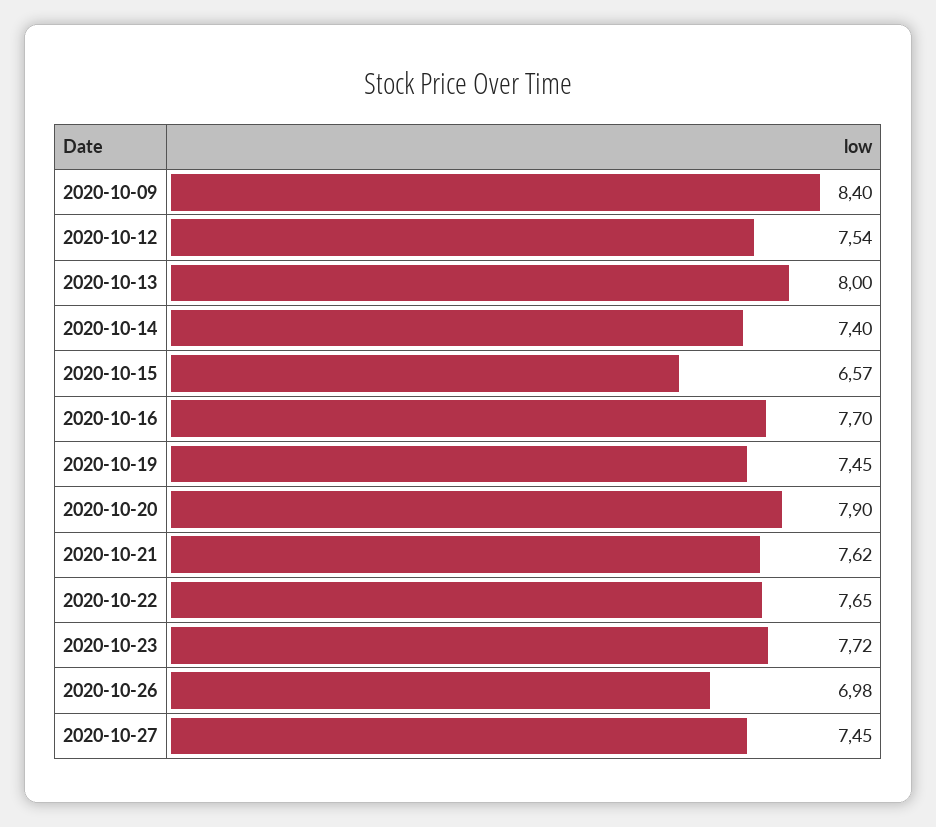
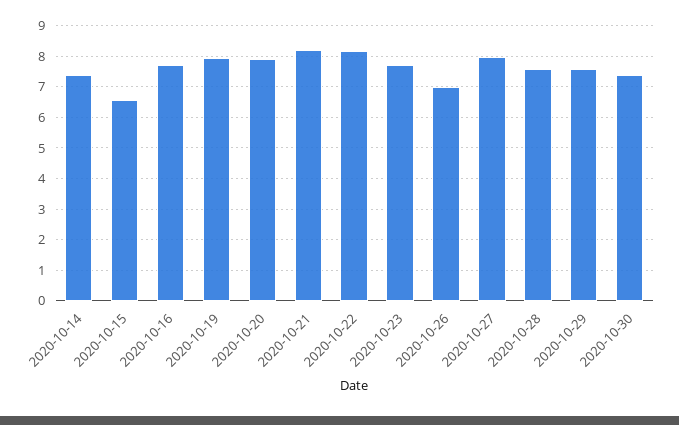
2020-10-09: 8.4 -> none
2020-10-12: 7.54 -> none
2020-10-13: 8 -> none
2020-10-19: 7.45 -> 8
2020-10-21: 7.62 -> 8.2
2020-10-22: 7.65 -> 8.2
2020-10-27: 7.45 -> 8
2020-10-28: none -> 7.6
2020-10-29: none -> 7.6
2020-10-30: none -> 7.4

